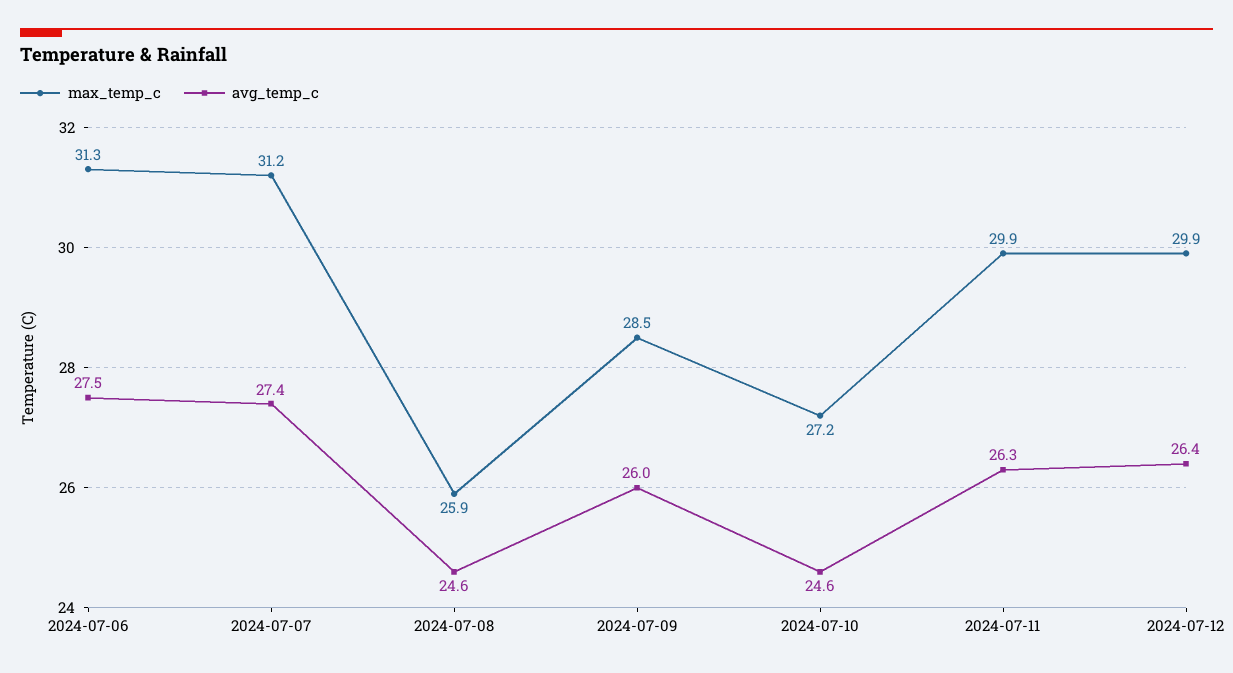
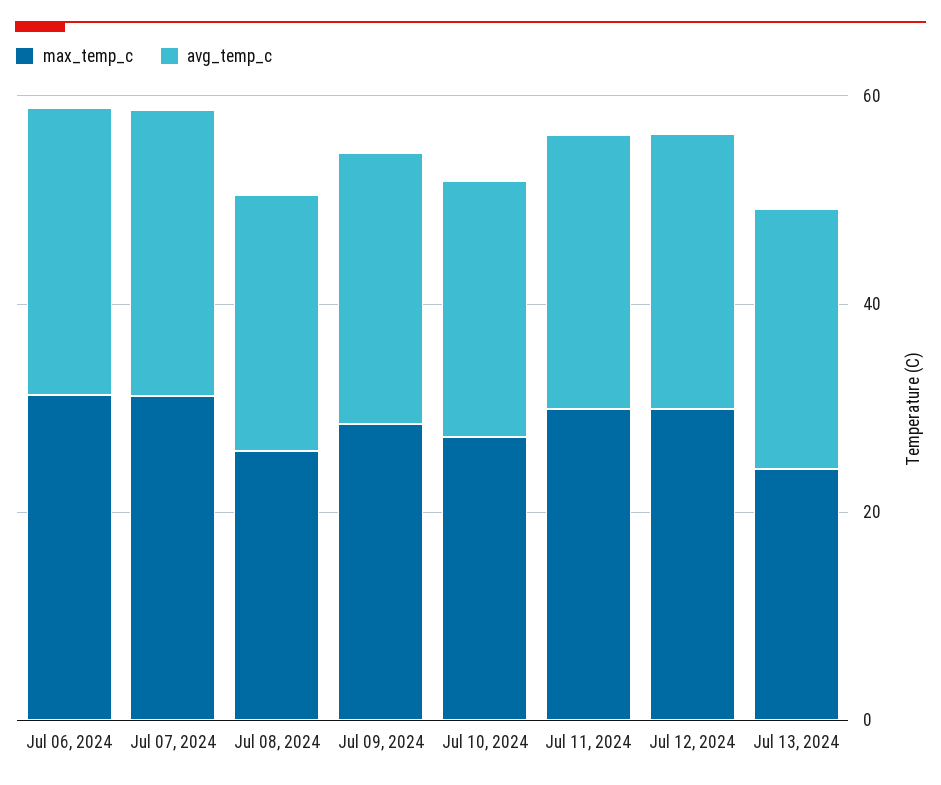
max_temp_c, Jul 13, 2024: none -> 25
avg_temp_c, Jul 13, 2024: none -> 25

